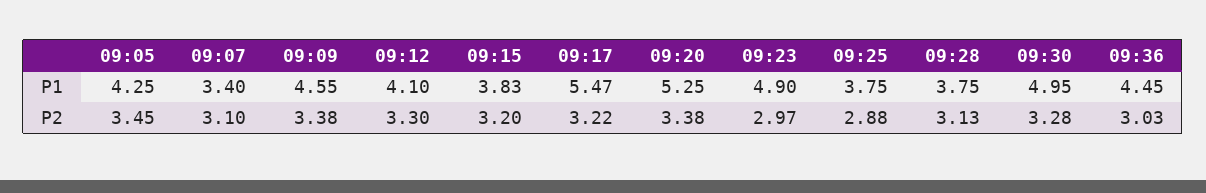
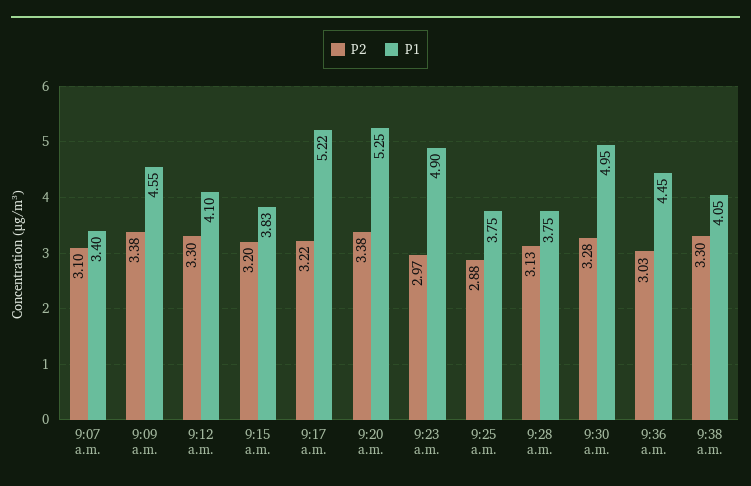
P1, 09:05: 4.25 -> none
P1, 09:17: 5.47 -> 5.22
P2, 09:05: 3.45 -> none
P2, 9:38 a.m.: none -> 3.3
P1, 9:38 a.m.: none -> 4.05

